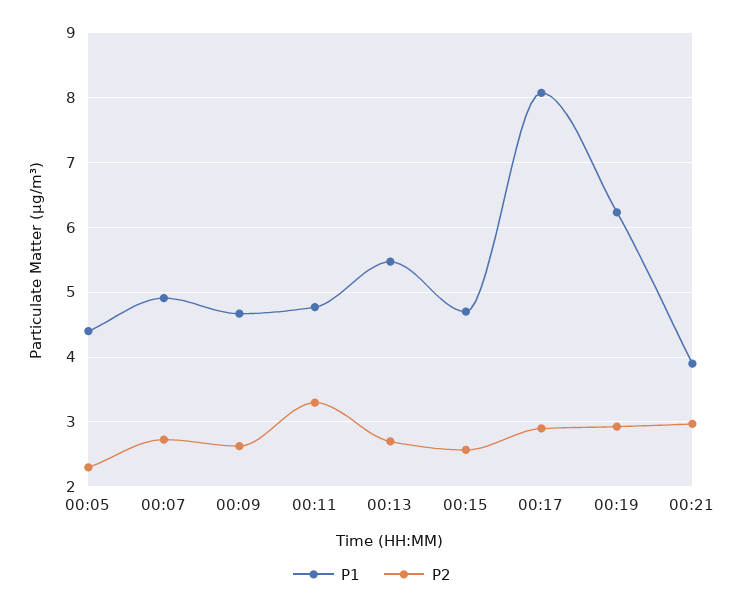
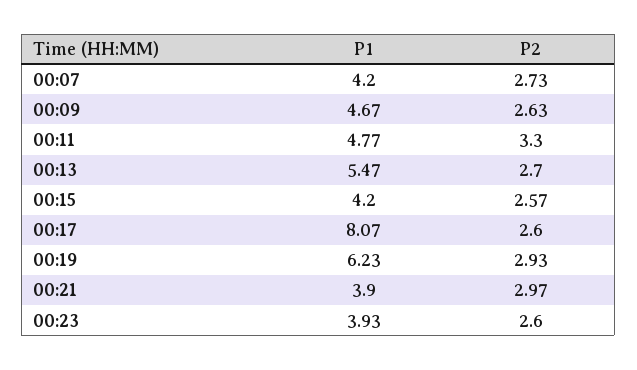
P1, 00:05: 4.4 -> none
P2, 00:05: 2.3 -> none
P1, 00:07: 4.9 -> 4.2
P1, 00:15: 4.7 -> 4.2
P2, 00:17: 2.9 -> 2.6
P1, 00:23: none -> 3.93
P2, 00:23: none -> 2.6

